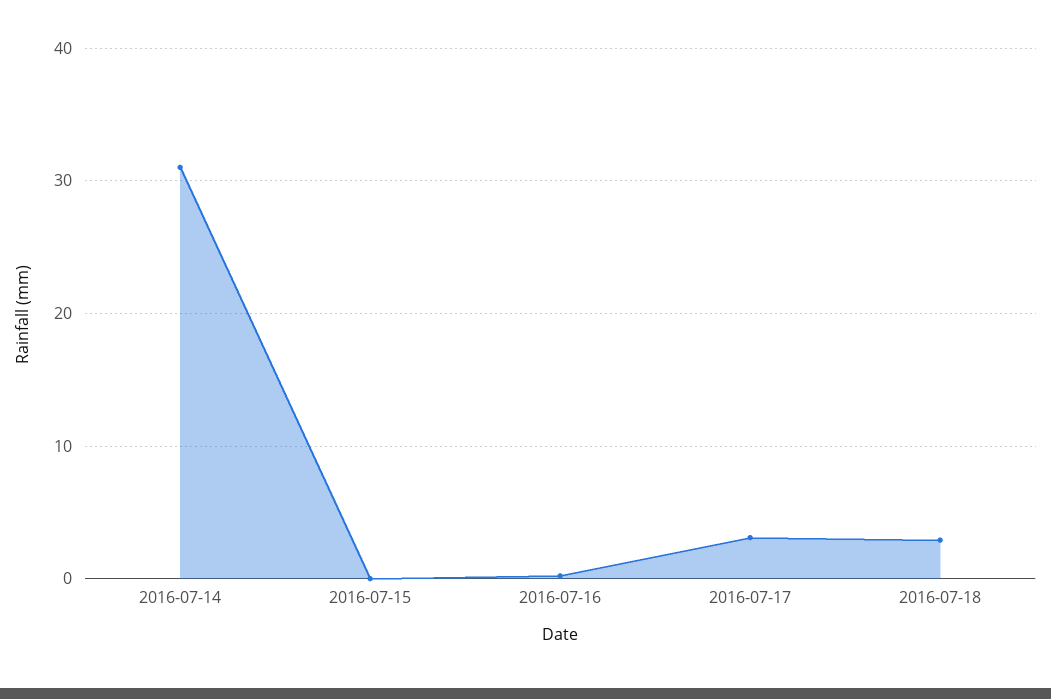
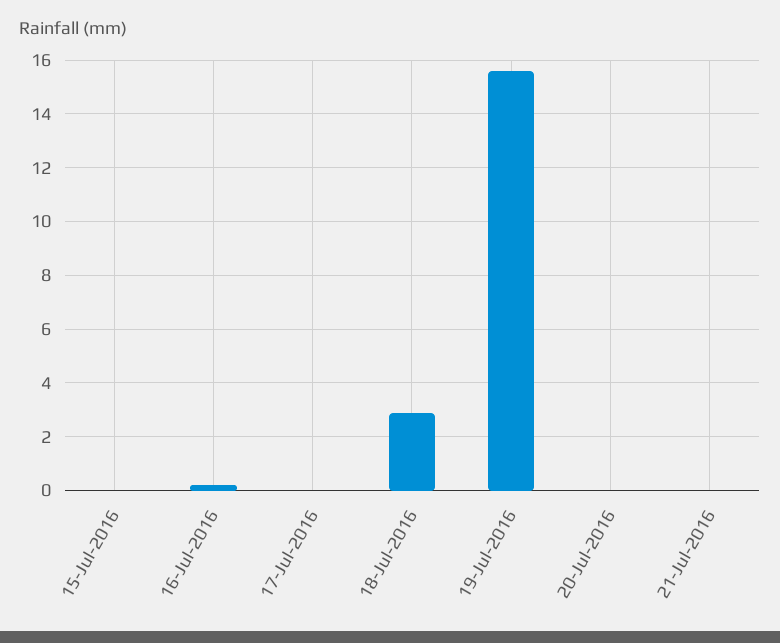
2016-07-14: 31 -> none
2016-07-17: 3 -> 0
19-Jul-2016: none -> 15.5
20-Jul-2016: none -> 0
21-Jul-2016: none -> 0

